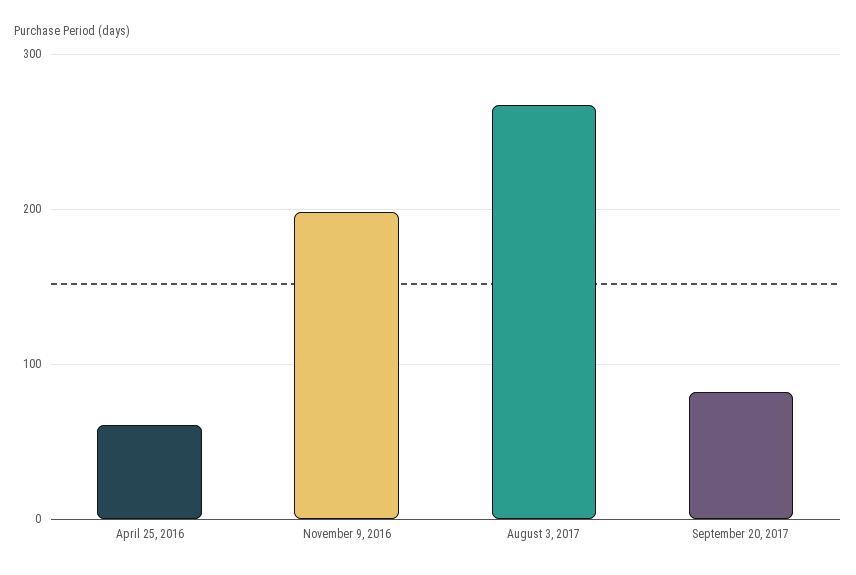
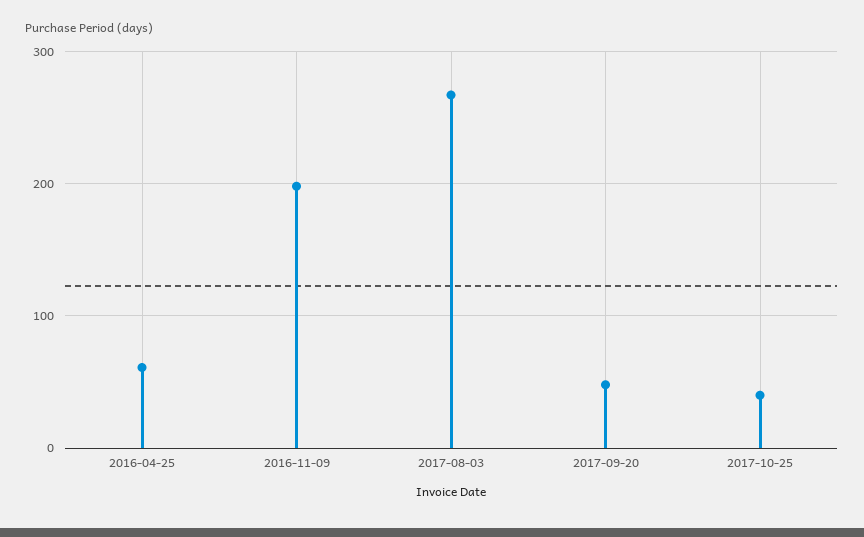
September 20, 2017: 80 -> 50
2017-10-25: none -> 40

